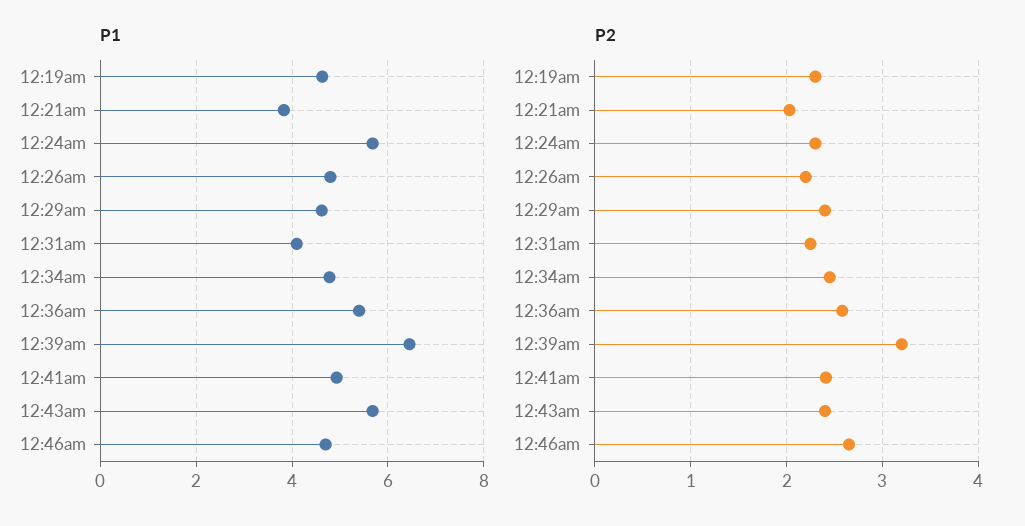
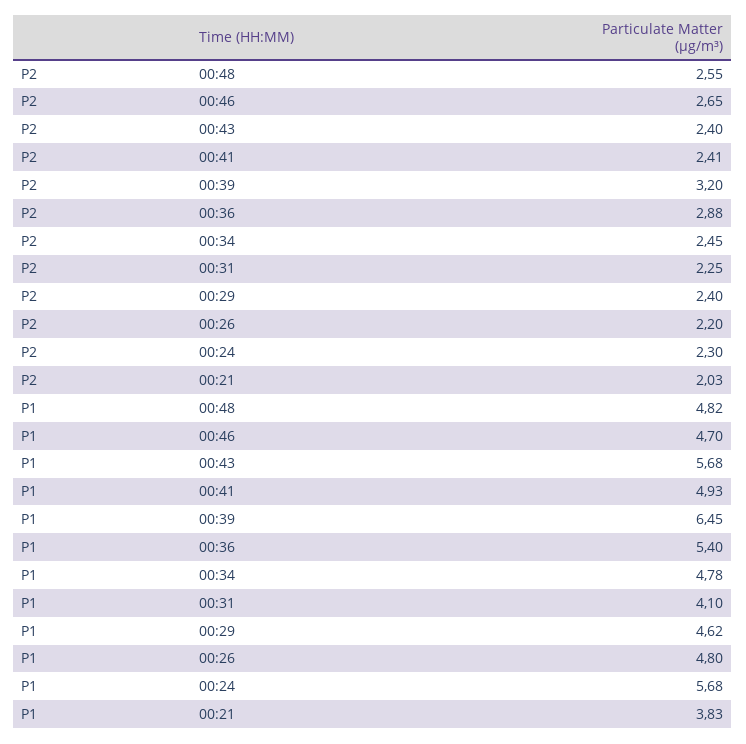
P1, 12:19am: 4.6 -> none
P2, 12:19am: 2.3 -> none
P2, 12:36am: 2.6 -> 2.88
P2, 00:48: none -> 2.55
P1, 00:48: none -> 4.82

